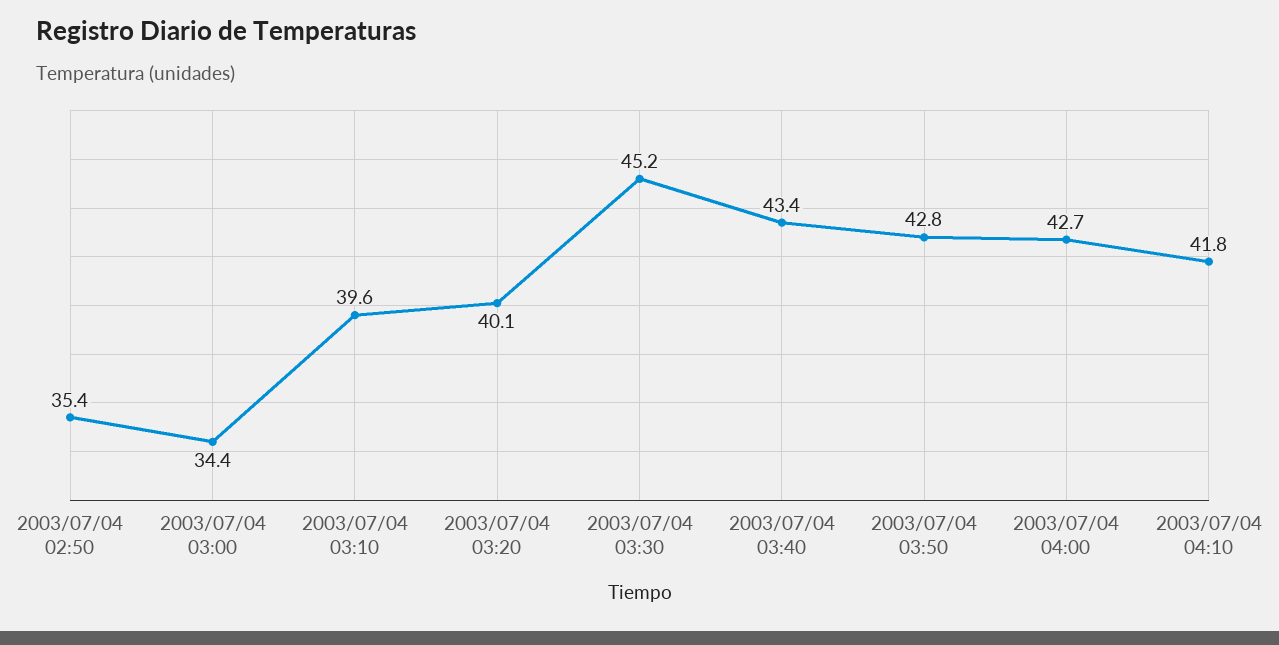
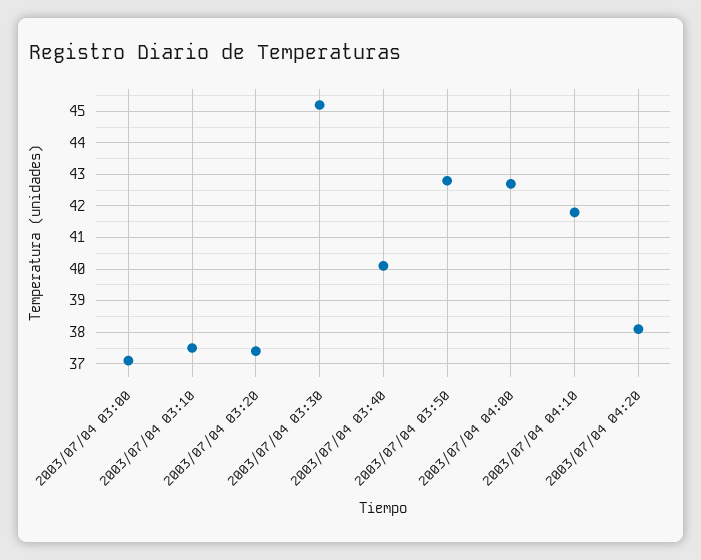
2003/07/04 02:50: 35.4 -> none
2003/07/04 03:00: 34.4 -> 37
2003/07/04 03:10: 39.6 -> 37.5
2003/07/04 03:20: 40.1 -> 37.5
2003/07/04 03:40: 43.4 -> 40
2003/07/04 04:20: none -> 38

